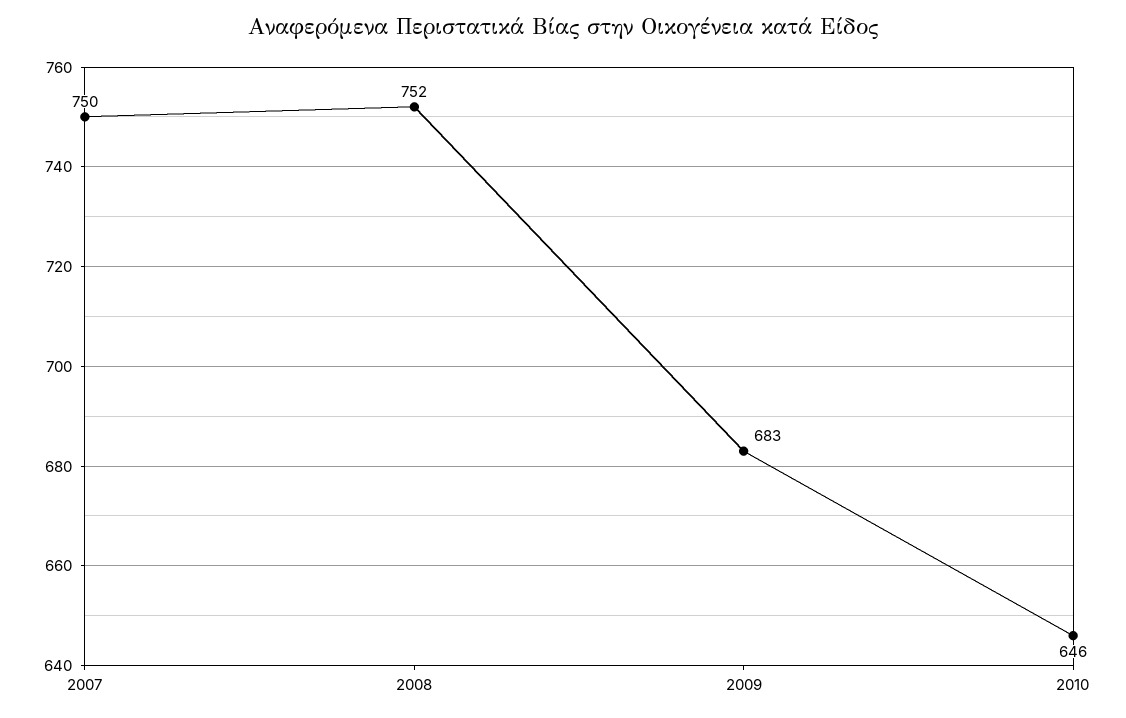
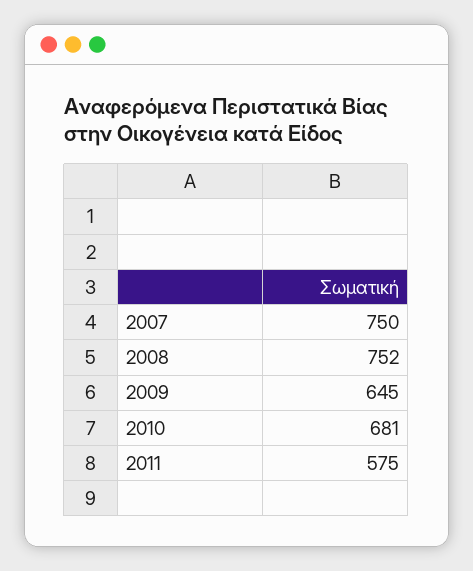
2009: 683 -> 645
2010: 646 -> 681
2011: none -> 575

